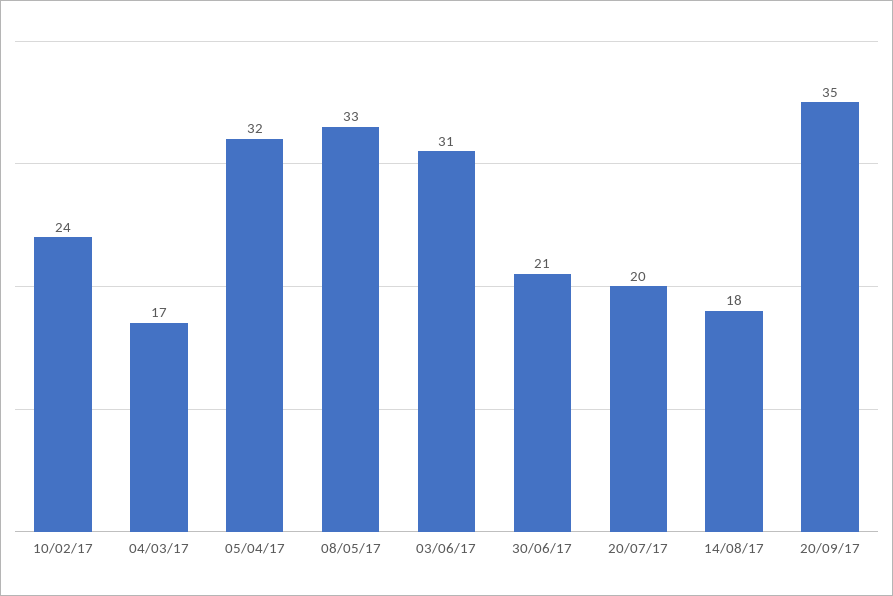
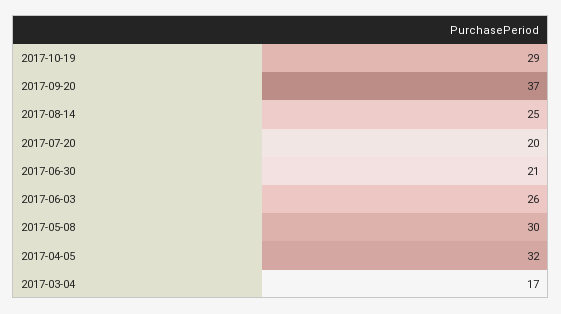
10/02/17: 24 -> none
08/05/17: 33 -> 30
03/06/17: 31 -> 26
14/08/17: 18 -> 25
20/09/17: 35 -> 37
2017-10-19: none -> 29

